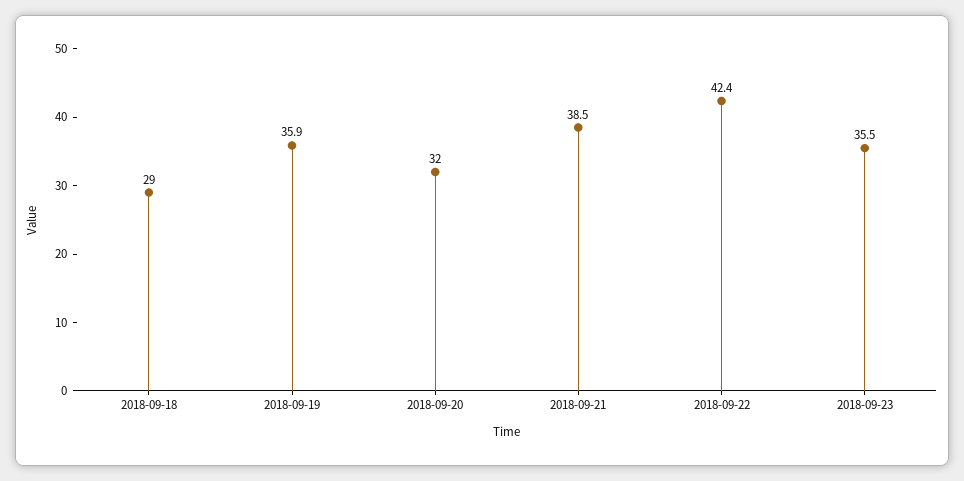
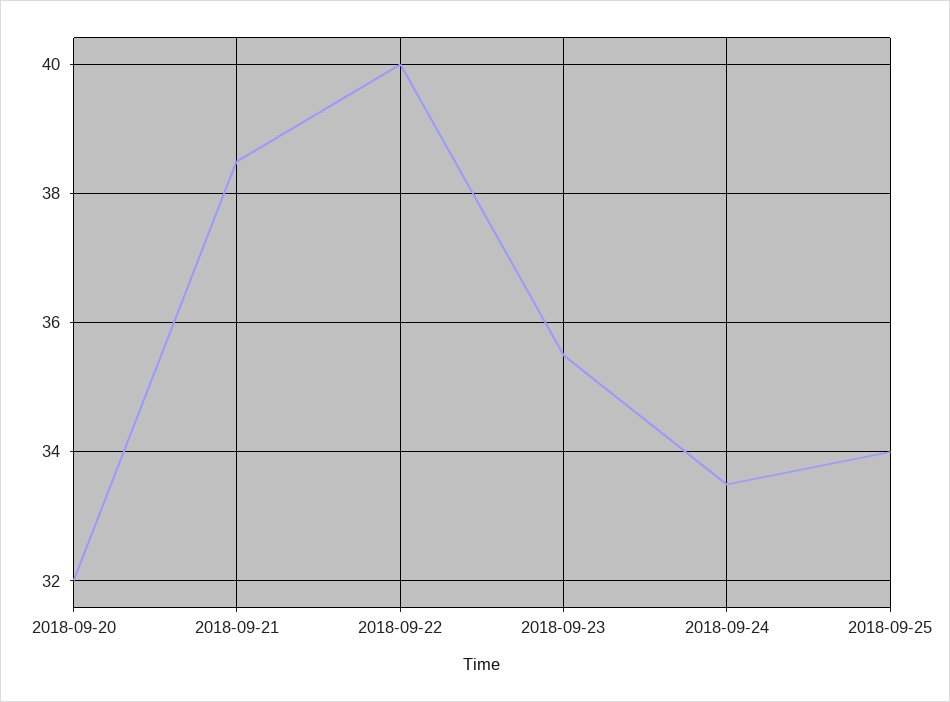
2018-09-18: 29 -> none
2018-09-19: 35.9 -> none
2018-09-22: 42.4 -> 40
2018-09-24: none -> 33.5
2018-09-25: none -> 34

